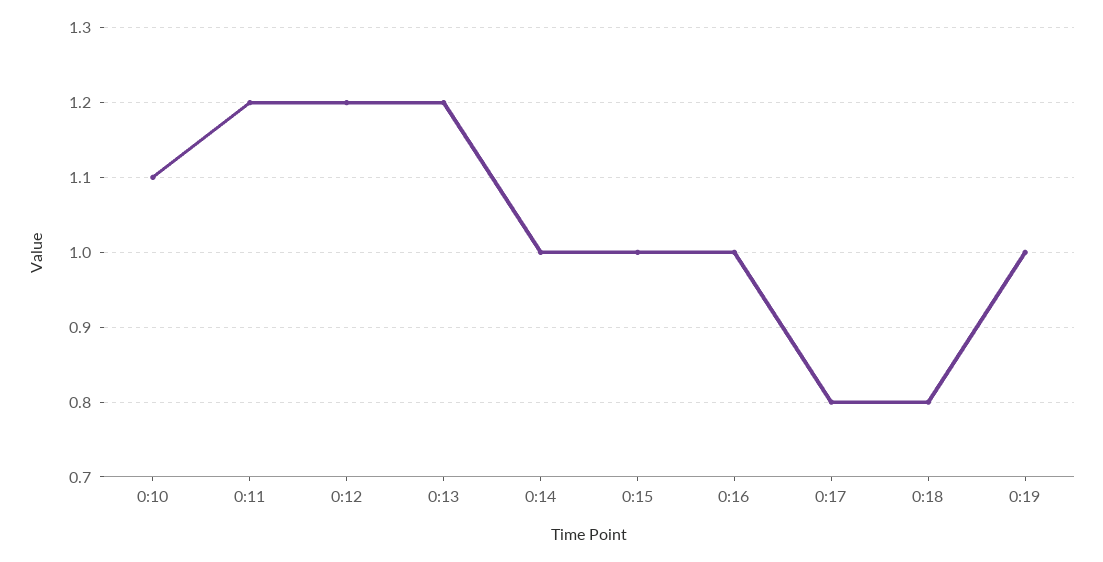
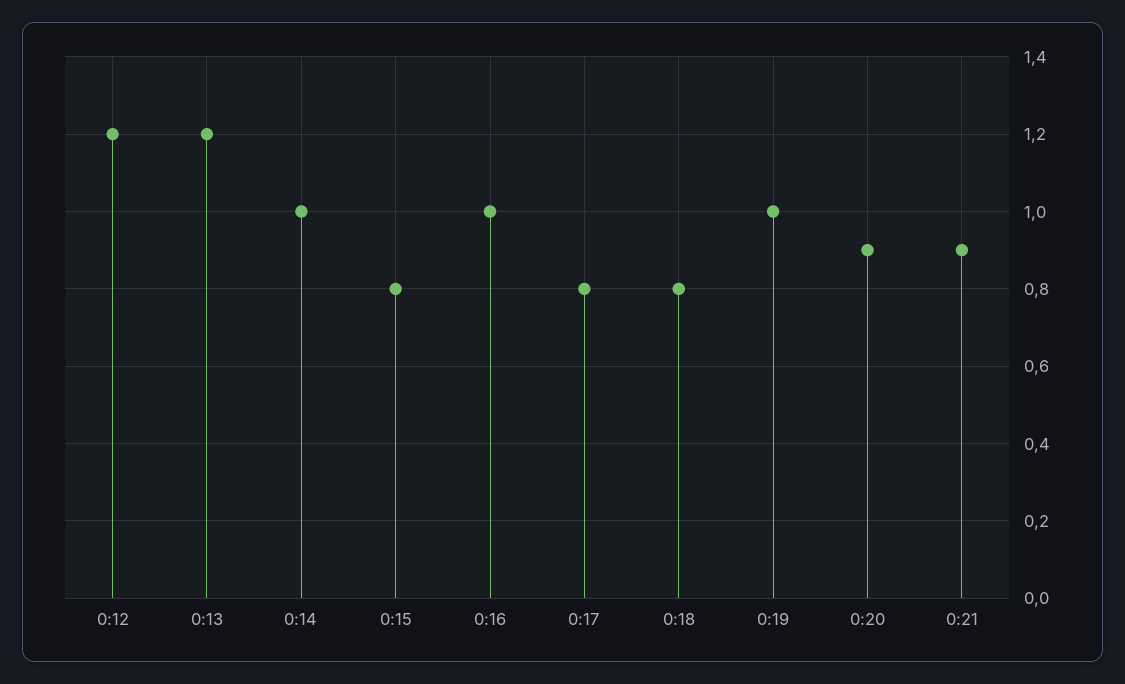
0:10: 1.1 -> none
0:11: 1.2 -> none
0:15: 1 -> 0.8
0:20: none -> 0.9
0:21: none -> 0.9

